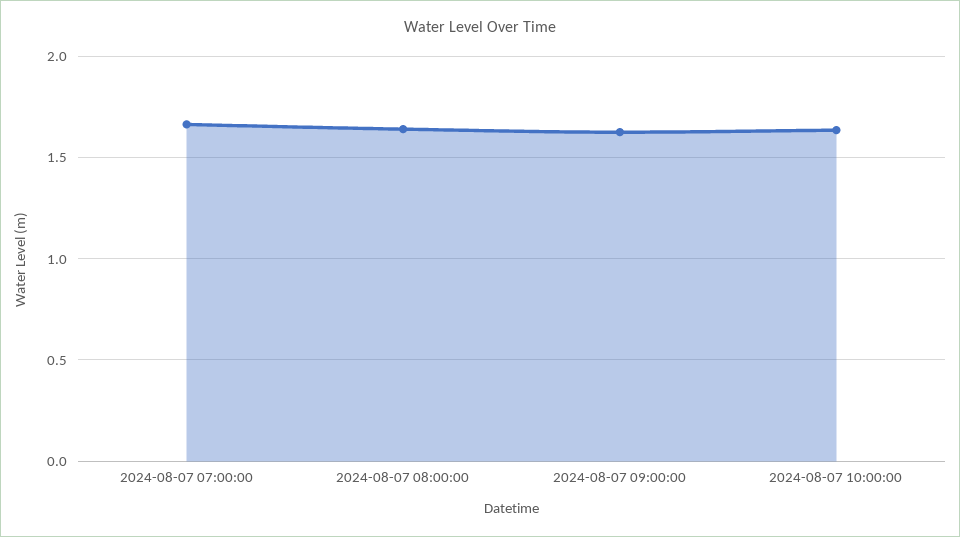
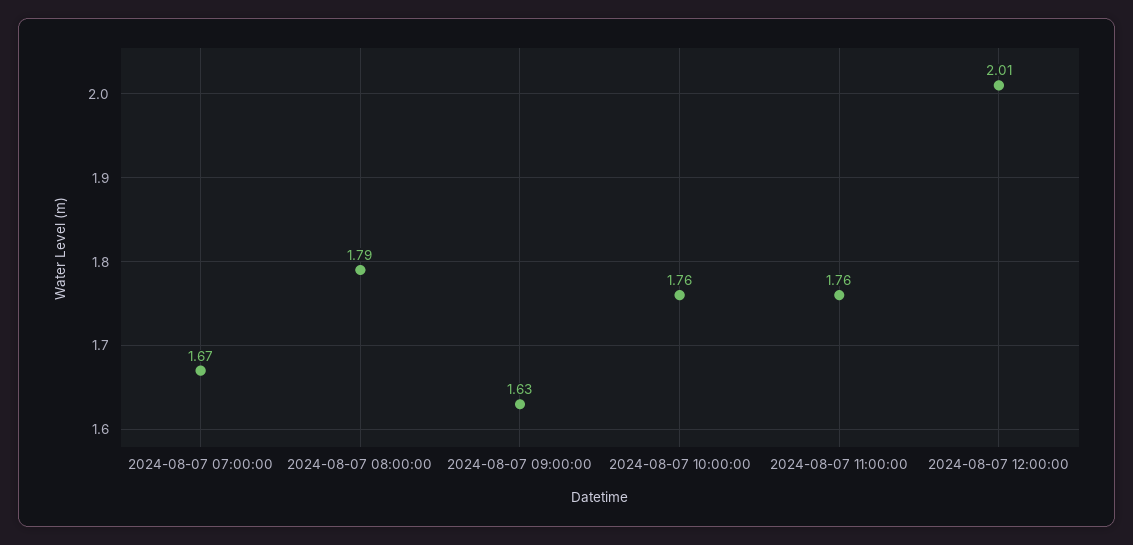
2024-08-07 08:00:00: 1.65 -> 1.79
2024-08-07 10:00:00: 1.65 -> 1.76
2024-08-07 11:00:00: none -> 1.76
2024-08-07 12:00:00: none -> 2.01

